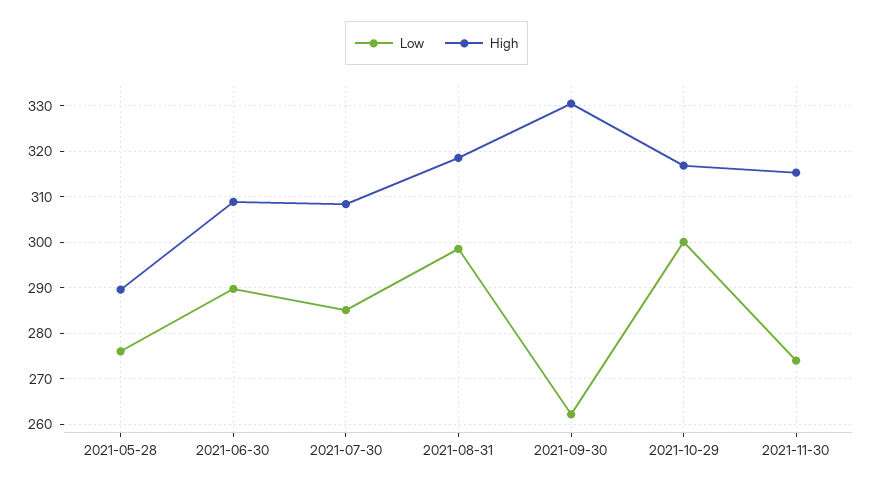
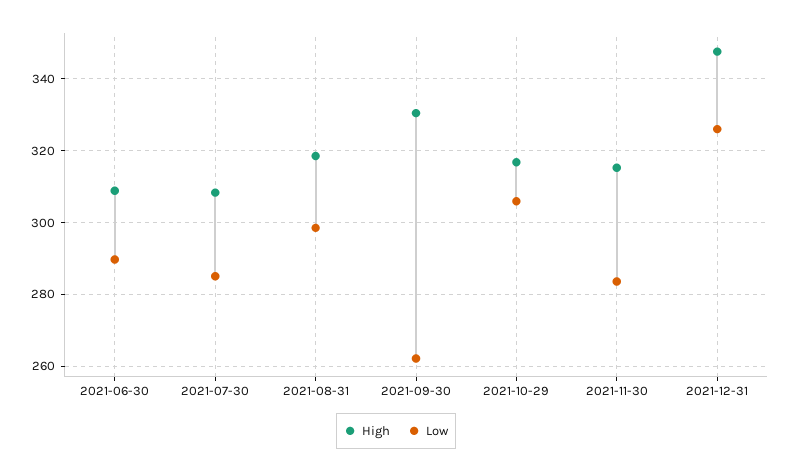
Low, 2021-05-28: 276 -> none
High, 2021-05-28: 290 -> none
Low, 2021-10-29: 300 -> 306
Low, 2021-11-30: 274 -> 284
High, 2021-12-31: none -> 348
Low, 2021-12-31: none -> 326

